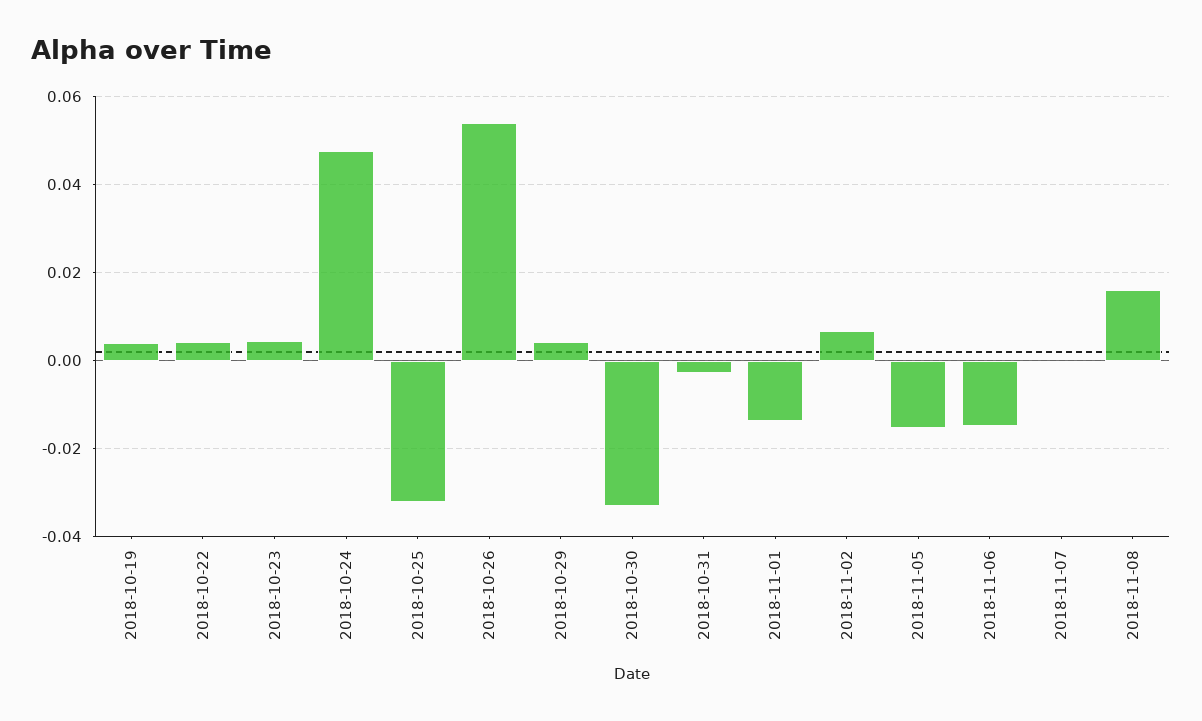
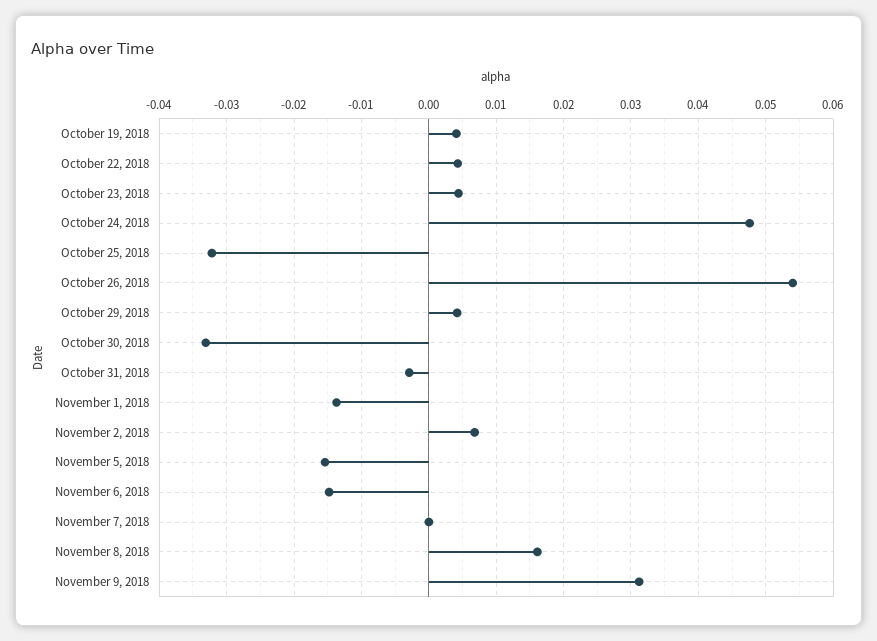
November 9, 2018: none -> 0.031

